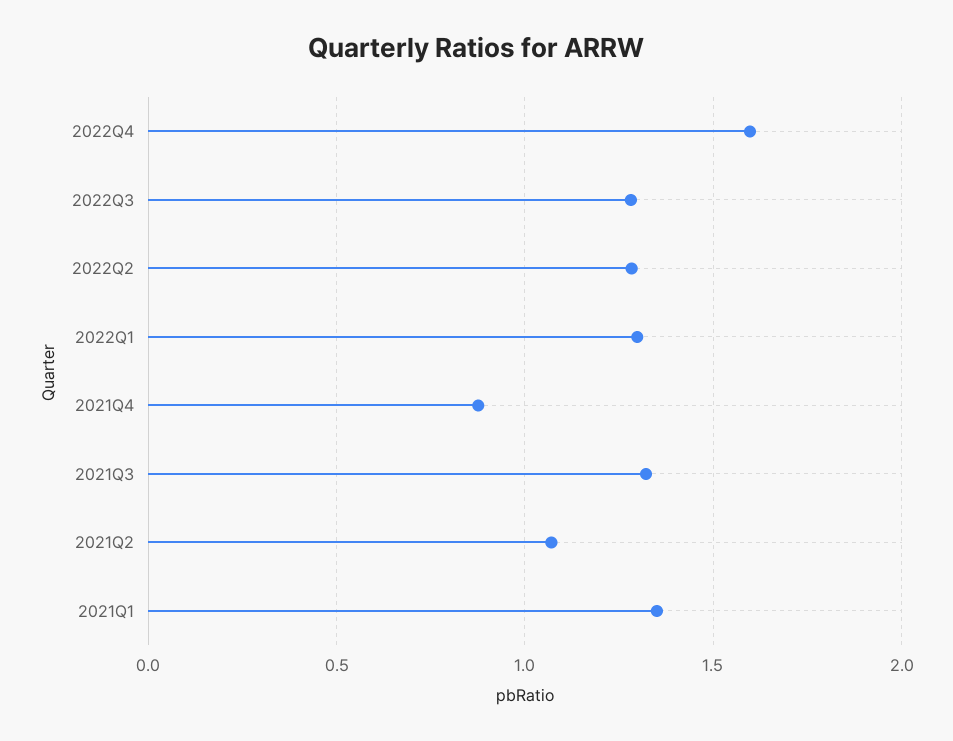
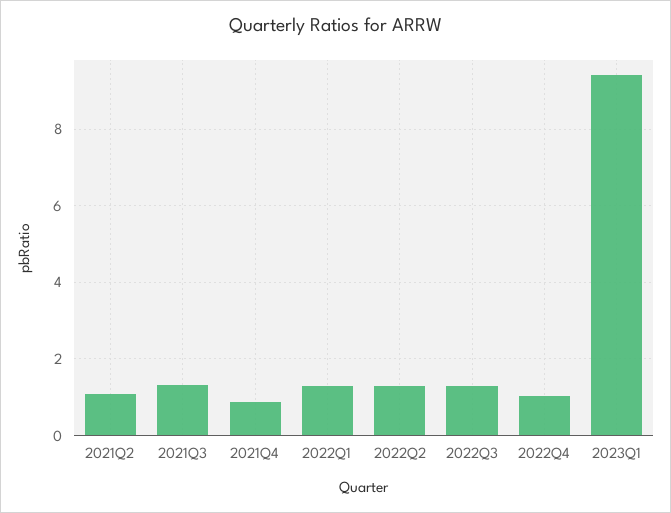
2022Q4: 1.6 -> 1
2021Q1: 1.35 -> none
2023Q1: none -> 9.4

